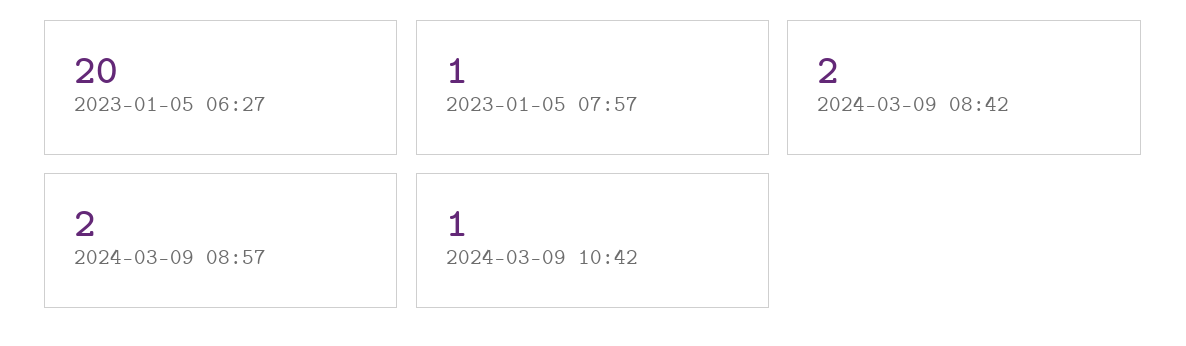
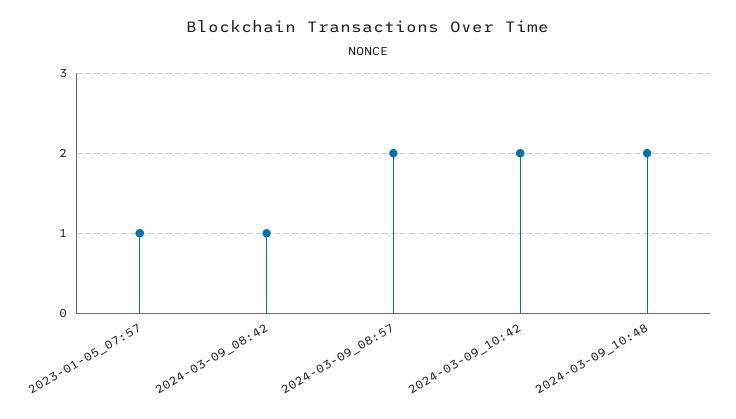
2023-01-05 06:27: 20 -> none
2024-03-09 08:42: 2 -> 1
2024-03-09 10:42: 1 -> 2
2024-03-09_10:48: none -> 2

